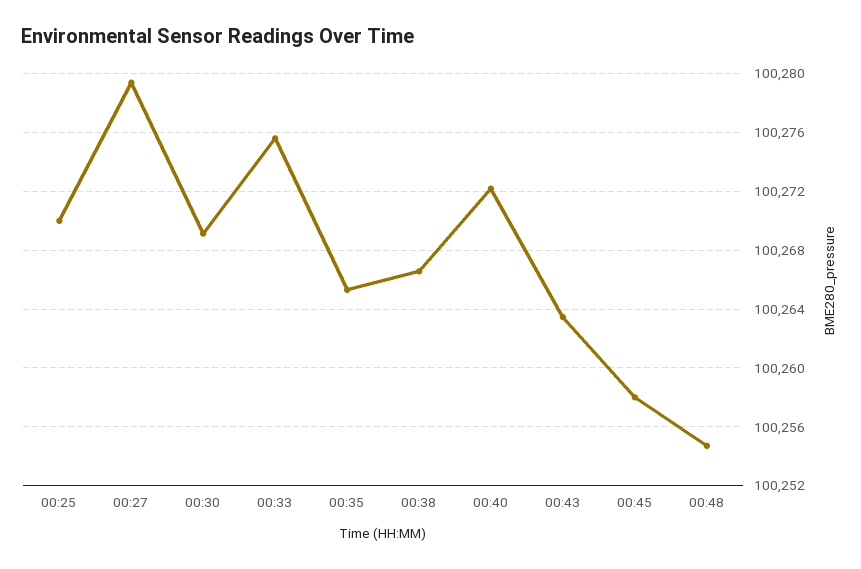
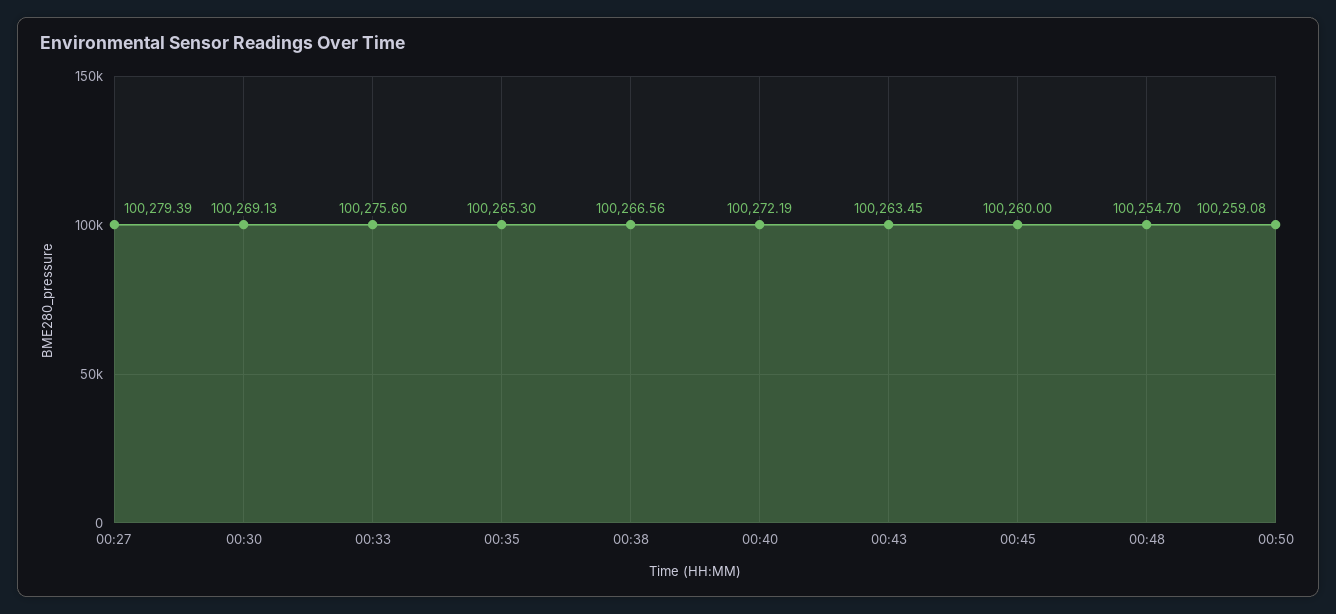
00:25: 100270 -> none
00:45: 100258 -> 100260
00:50: none -> 100259.08

